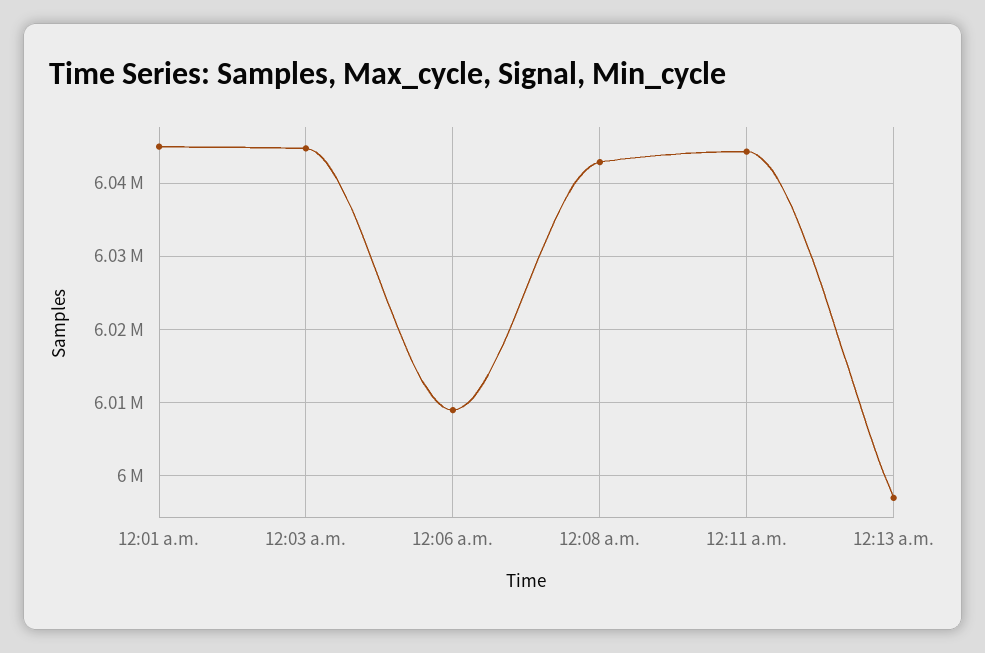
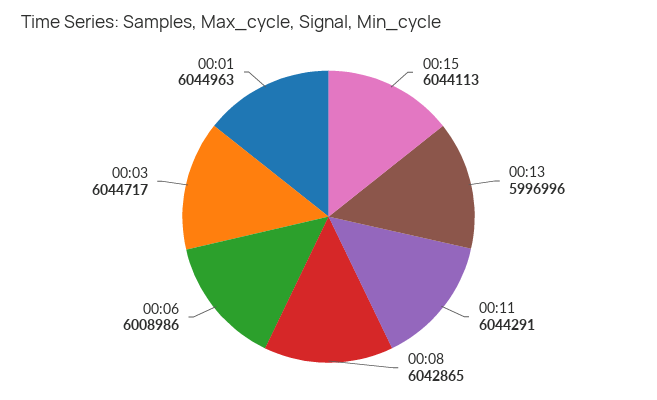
00:15: none -> 6044113

